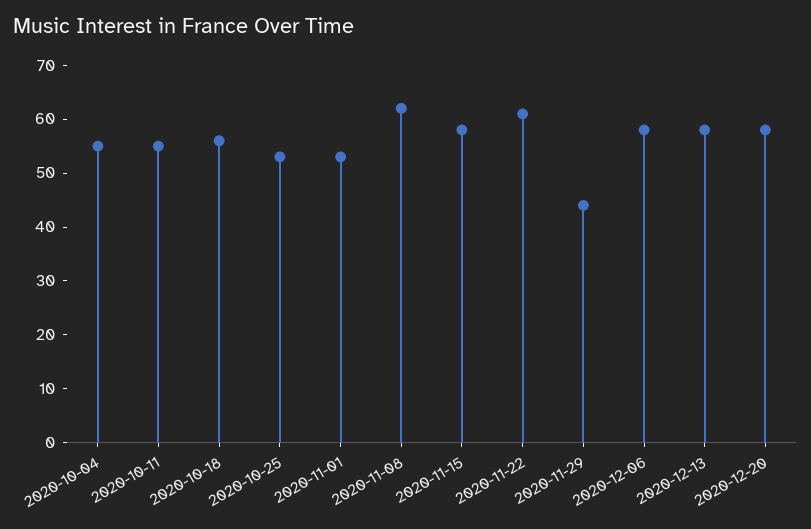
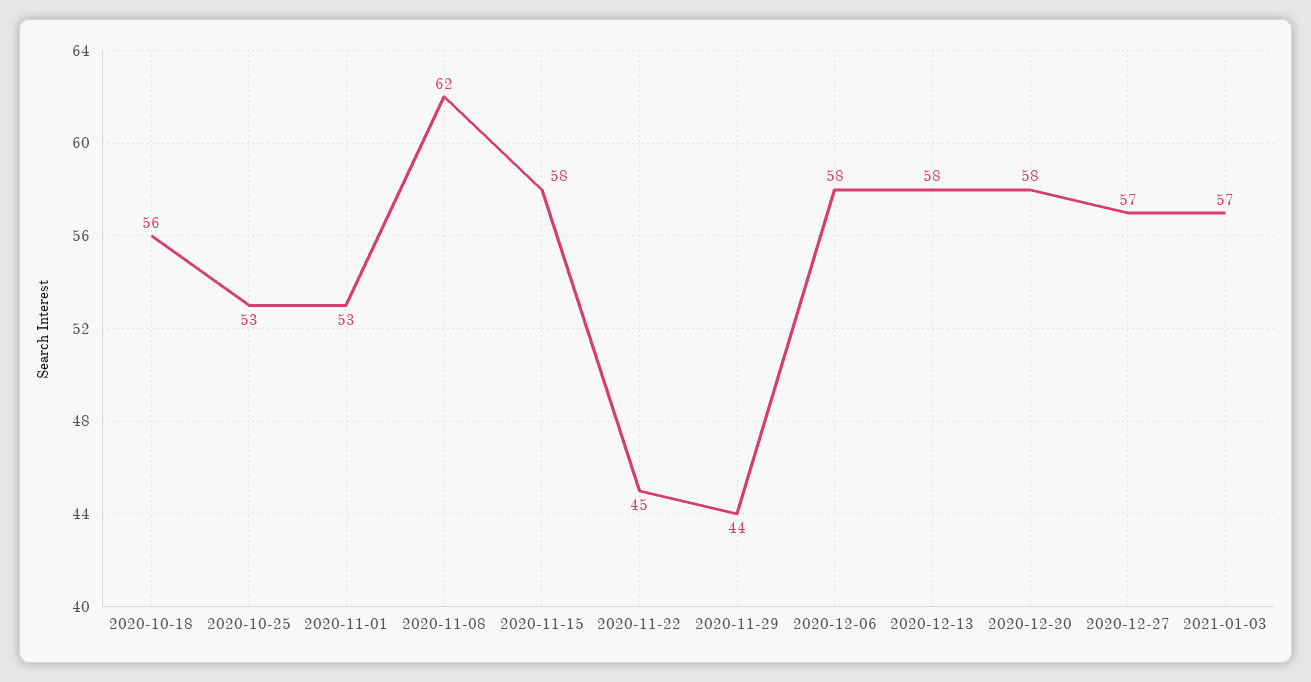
2020-10-04: 55 -> none
2020-10-11: 55 -> none
2020-11-22: 60 -> 45
2020-12-27: none -> 57
2021-01-03: none -> 57

